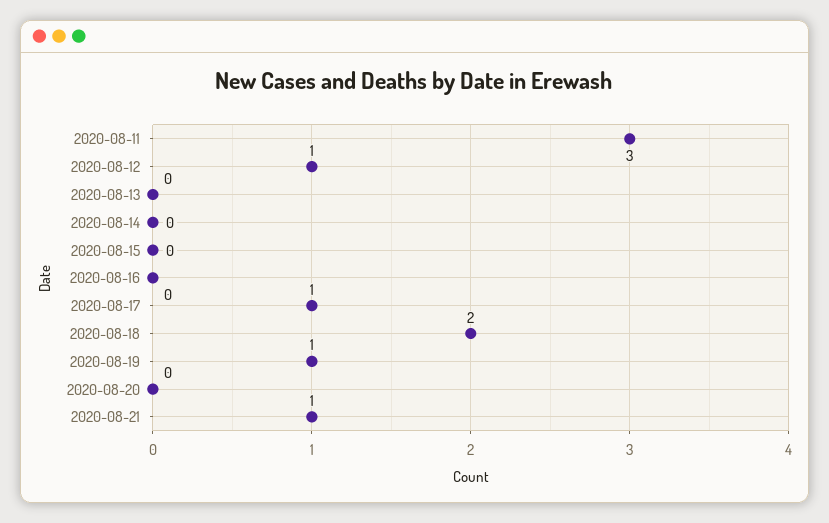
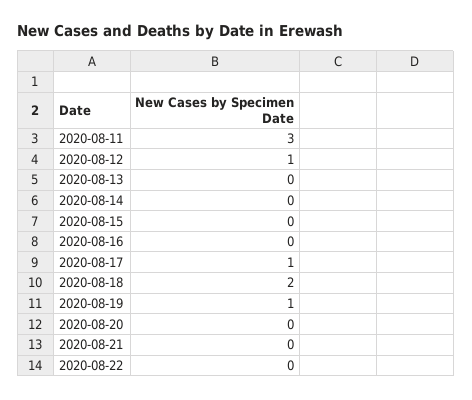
2020-08-21: 1 -> 0
2020-08-22: none -> 0

